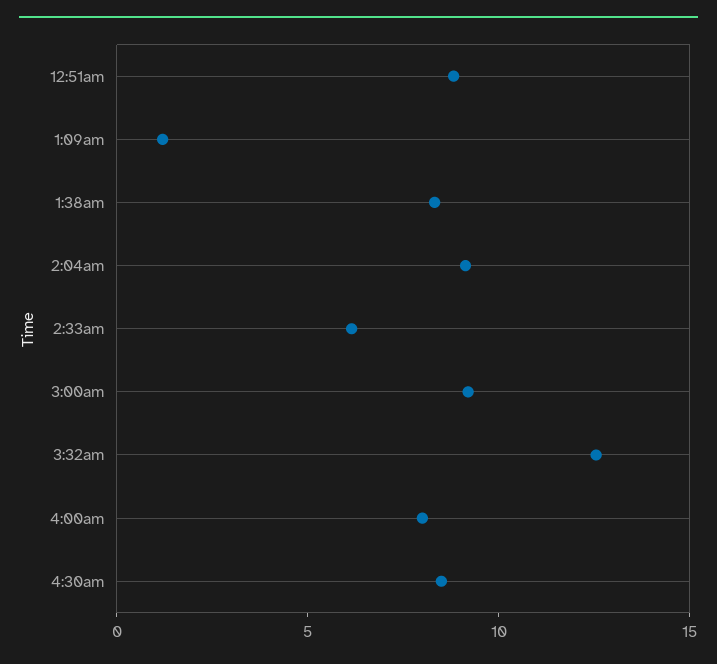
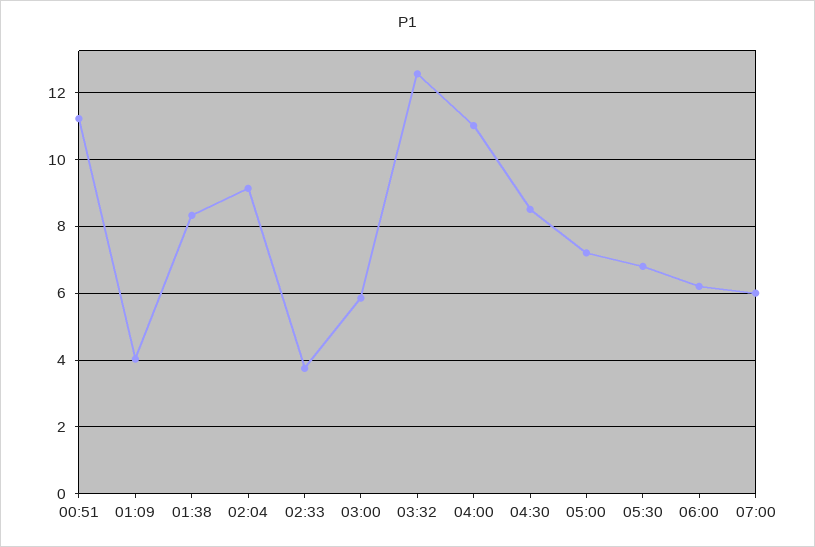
12:51am: 9 -> 11.2
1:09am: 1 -> 4
2:33am: 6 -> 3.8
3:00am: 9 -> 5.8
4:00am: 8 -> 11
05:00: none -> 7.2
05:30: none -> 6.8
06:00: none -> 6.2
07:00: none -> 6

